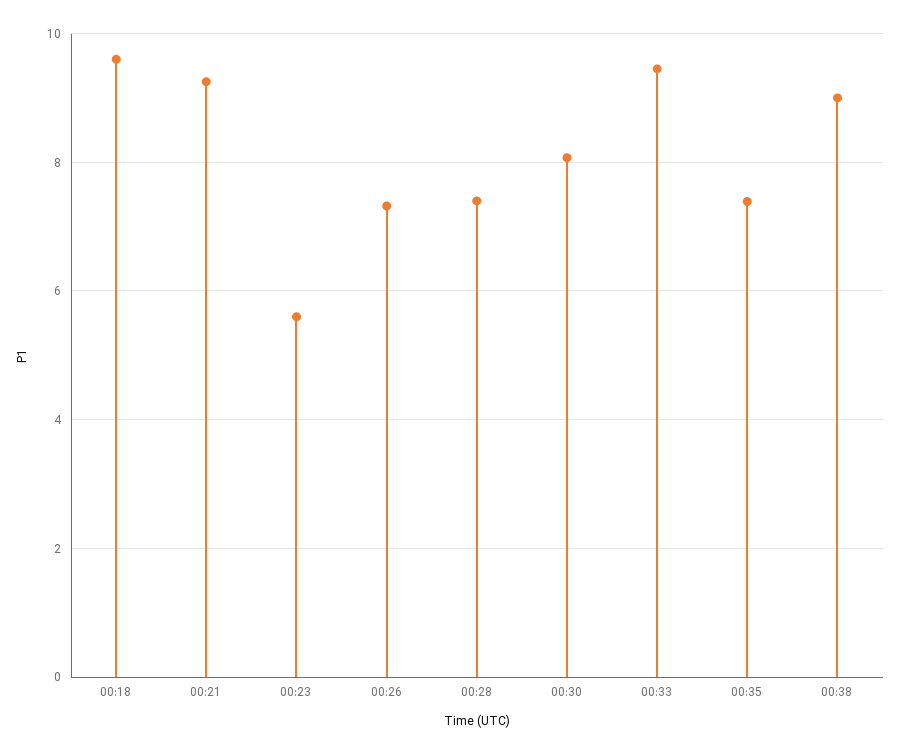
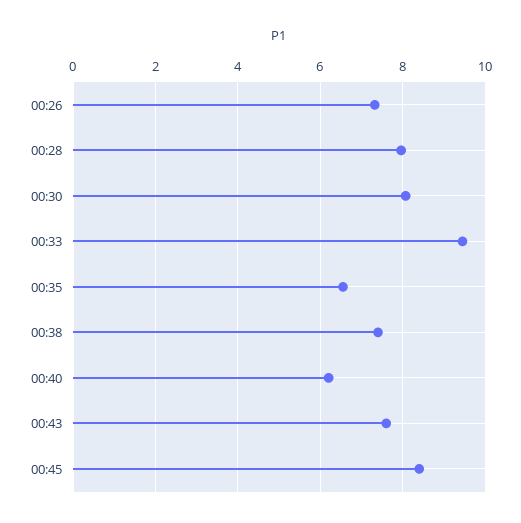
00:18: 9.6 -> none
00:21: 9.2 -> none
00:23: 5.6 -> none
00:28: 7.4 -> 8
00:35: 7.4 -> 6.6
00:38: 9 -> 7.4
00:40: none -> 6.2
00:43: none -> 7.6
00:45: none -> 8.4

